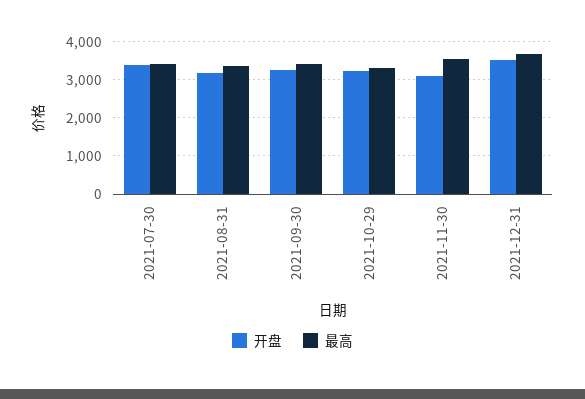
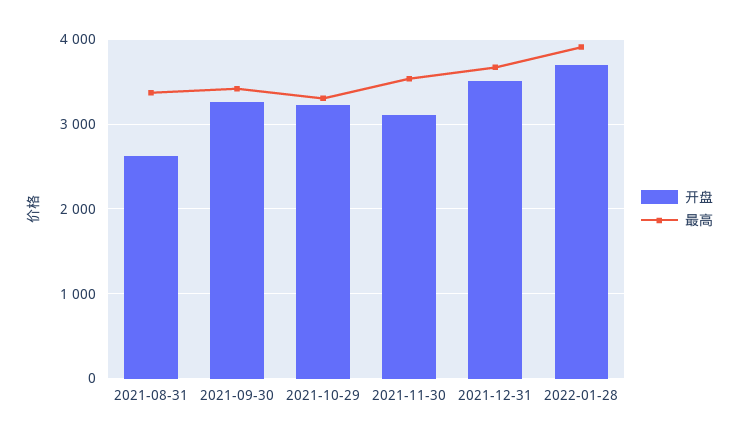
开盘, 2021-07-30: 3400 -> none
最高, 2021-07-30: 3400 -> none
开盘, 2021-08-31: 3200 -> 2600
开盘, 2022-01-28: none -> 3700
最高, 2022-01-28: none -> 3900

